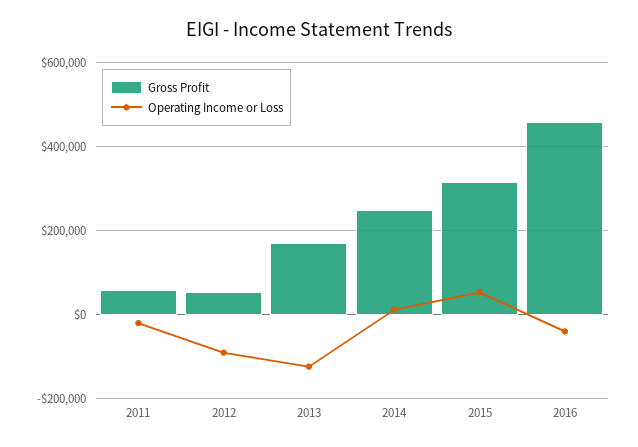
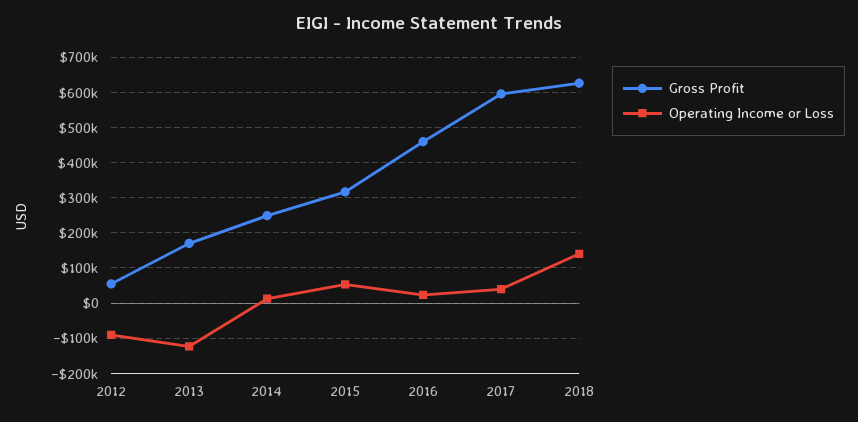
Gross Profit, 2011: 60000 -> none
Operating Income or Loss, 2011: -20000 -> none
Operating Income or Loss, 2016: -40000 -> 20000
Gross Profit, 2017: none -> 600000
Operating Income or Loss, 2017: none -> 40000
Gross Profit, 2018: none -> 620000
Operating Income or Loss, 2018: none -> 140000

